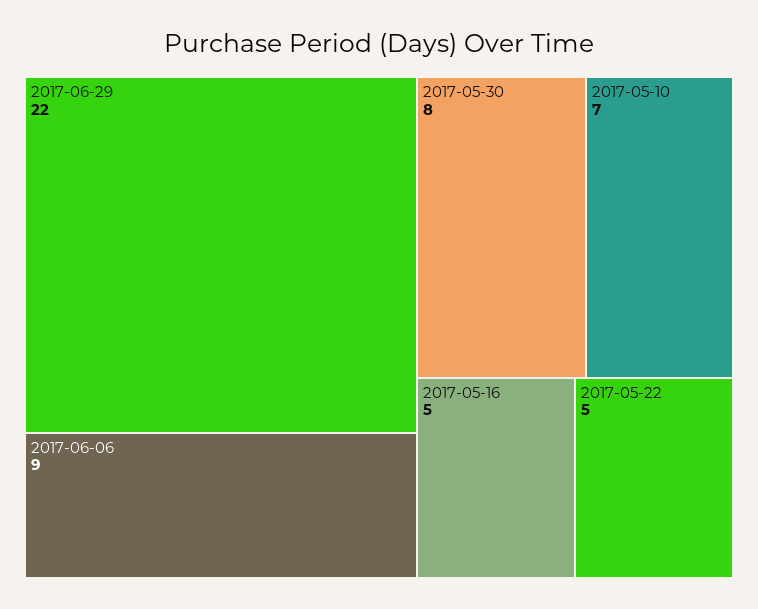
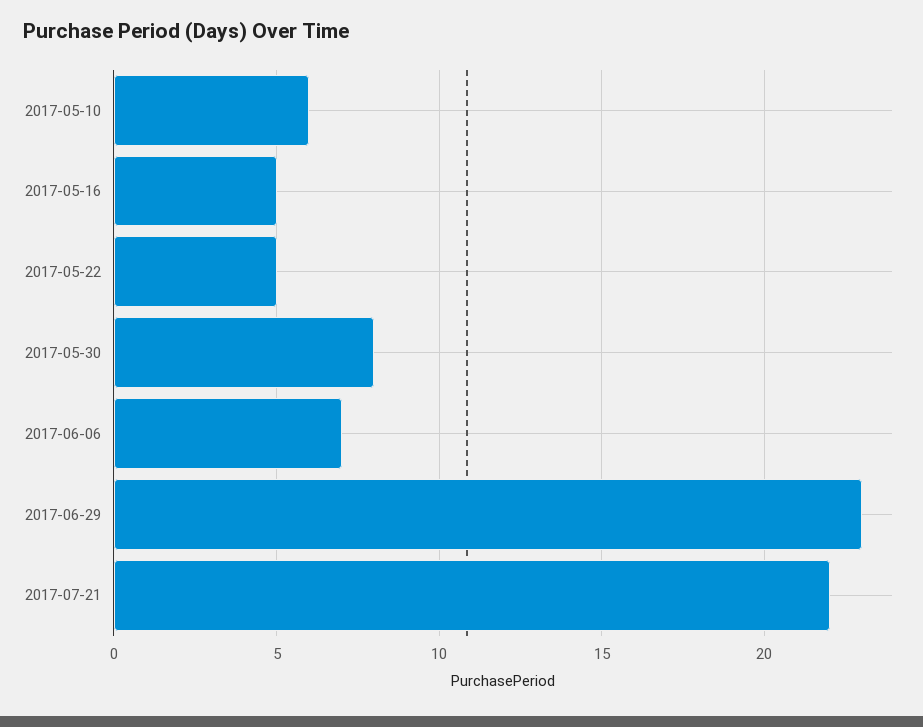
2017-06-29: 22 -> 23
2017-06-06: 9 -> 7
2017-05-10: 7 -> 6
2017-07-21: none -> 22

